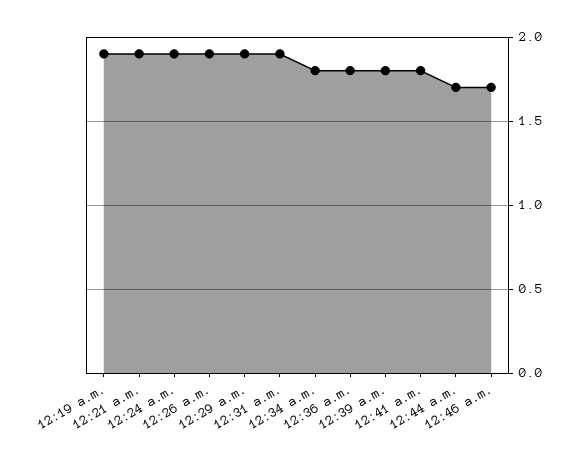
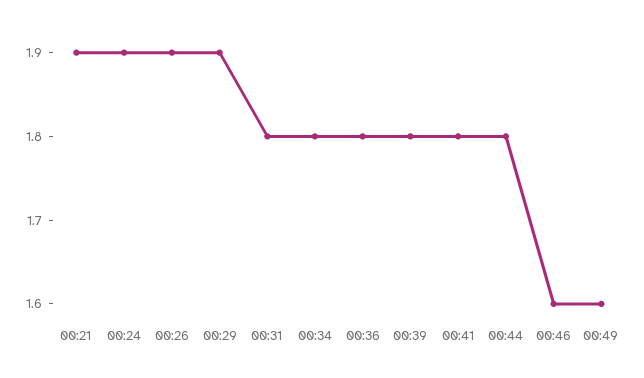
12:19 a.m.: 1.9 -> none
12:31 a.m.: 1.9 -> 1.8
12:44 a.m.: 1.7 -> 1.8
12:46 a.m.: 1.7 -> 1.6
00:49: none -> 1.6

